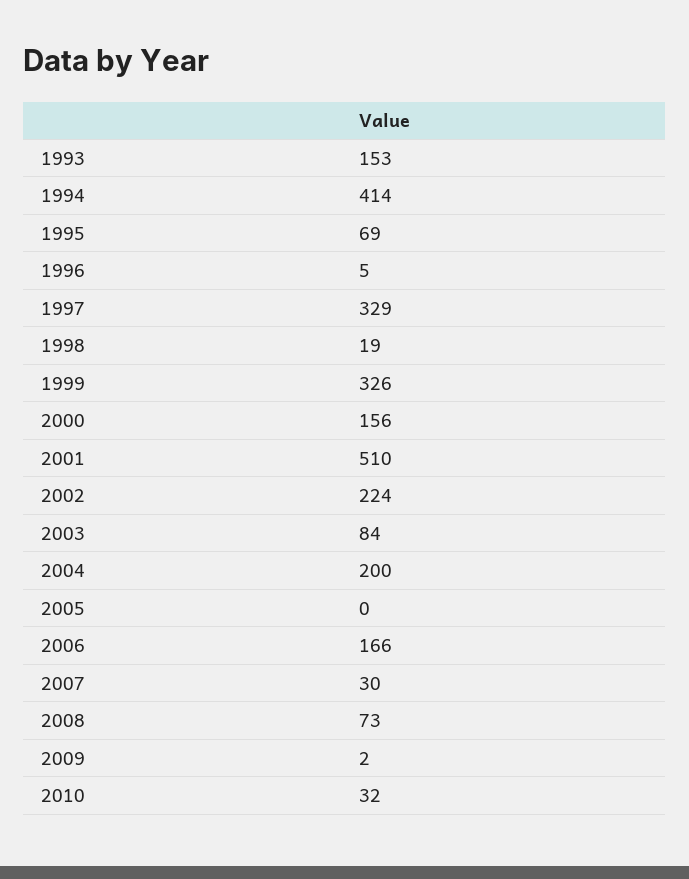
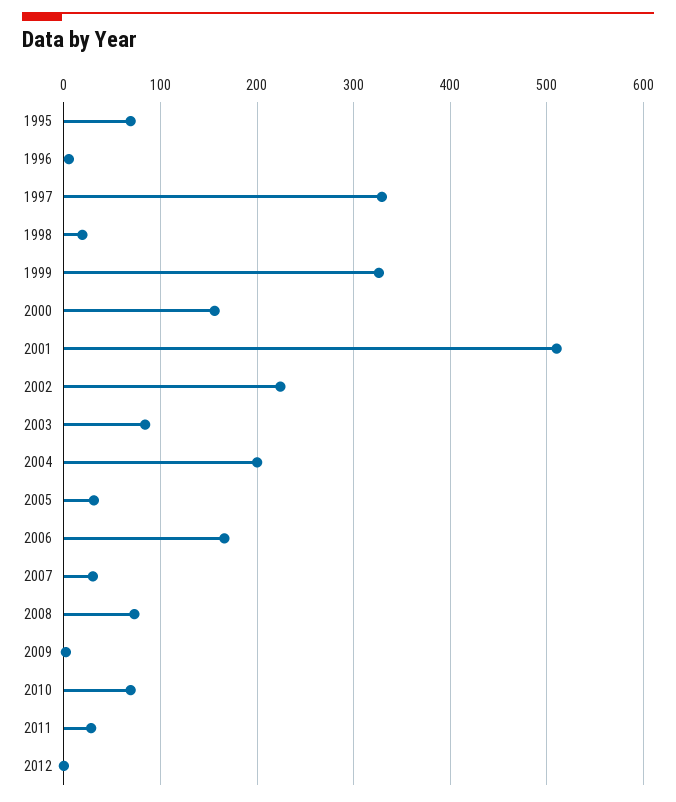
1993: 153 -> none
1994: 414 -> none
2005: 0 -> 30
2010: 32 -> 70
2011: none -> 30
2012: none -> 0

